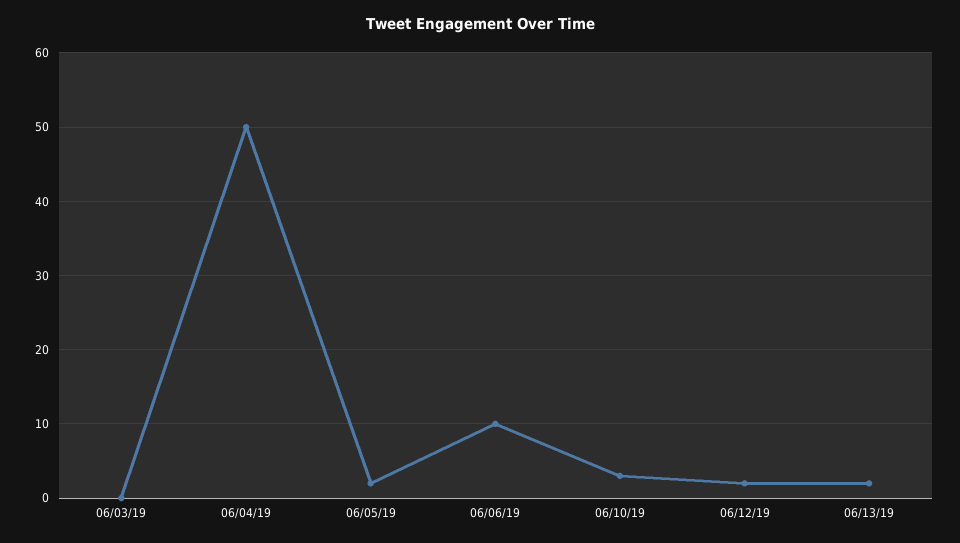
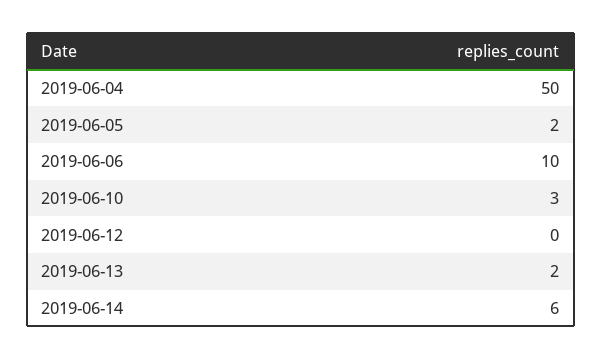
06/03/19: 0 -> none
06/12/19: 2 -> 0
2019-06-14: none -> 6

